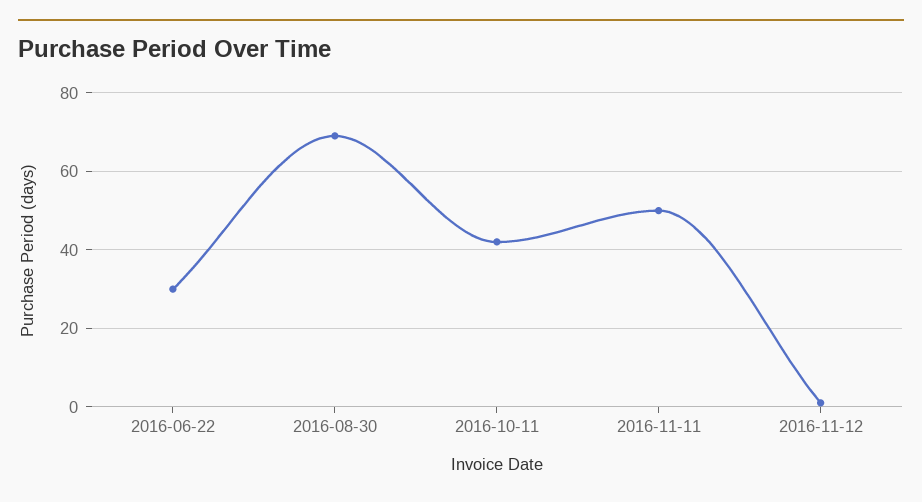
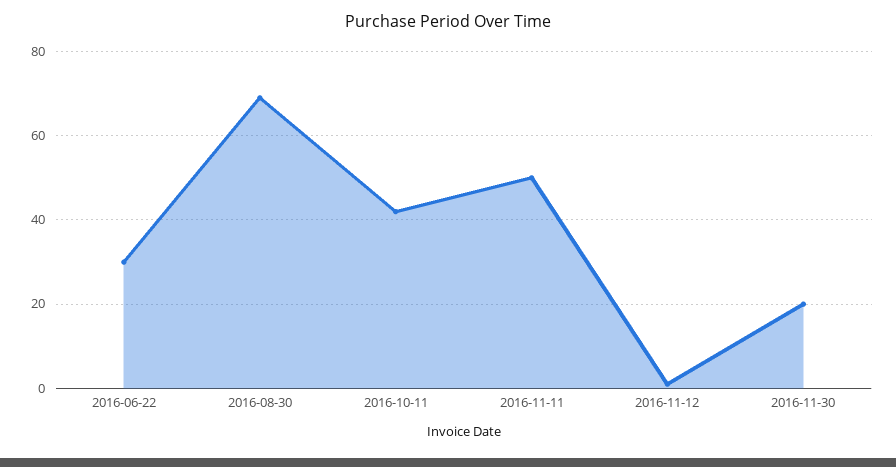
2016-11-30: none -> 20

